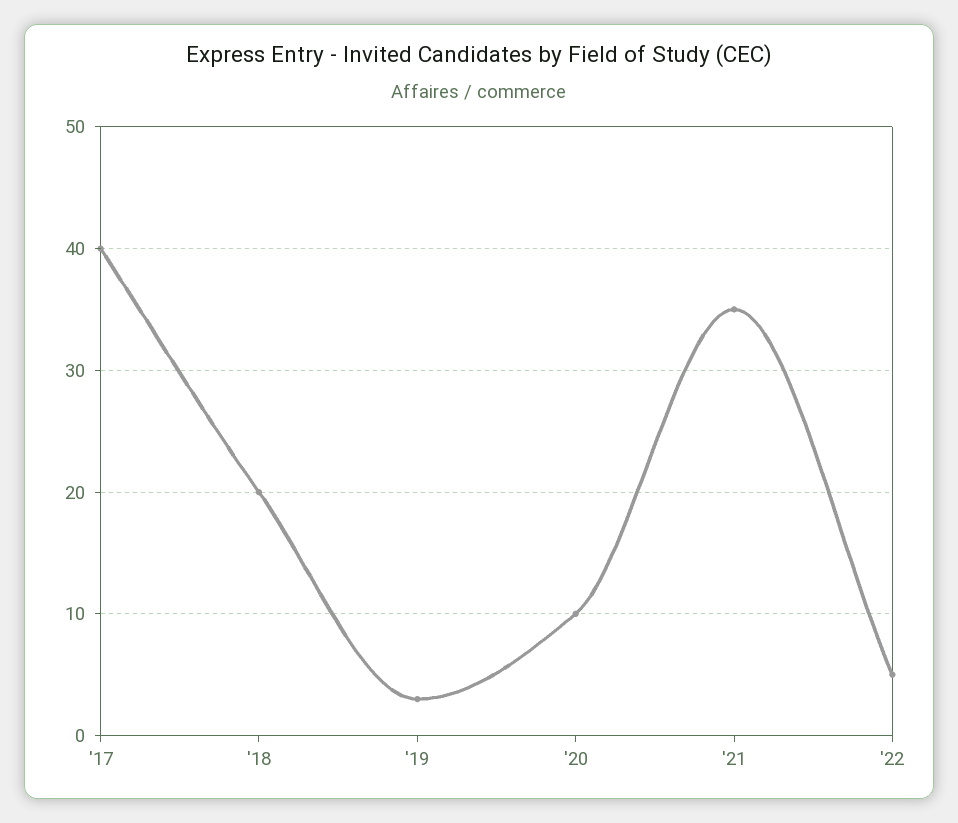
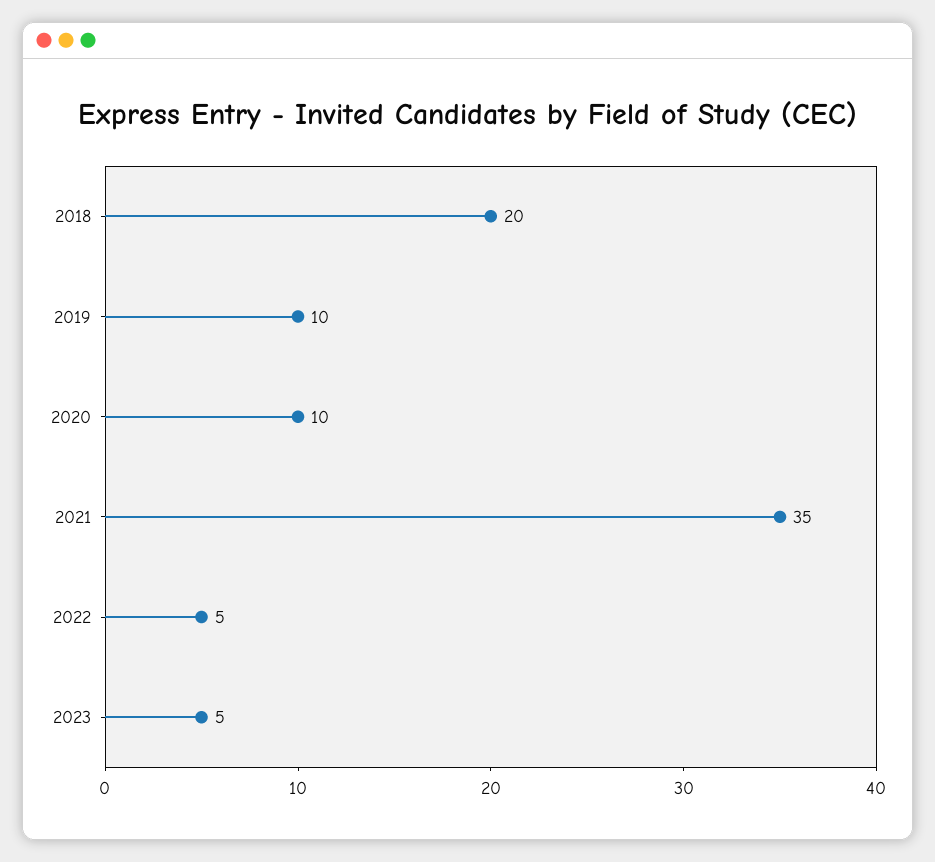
'17: 40 -> none
'19: 3 -> 10
2023: none -> 5

